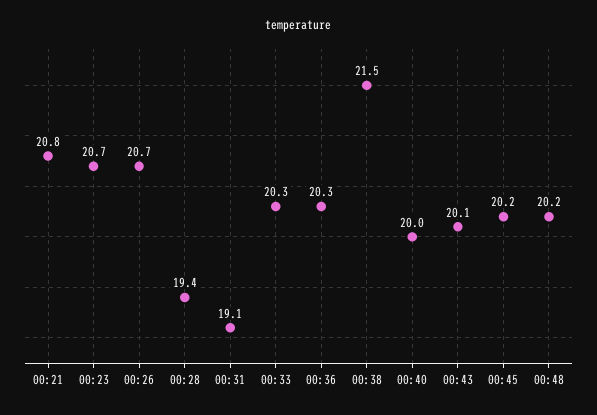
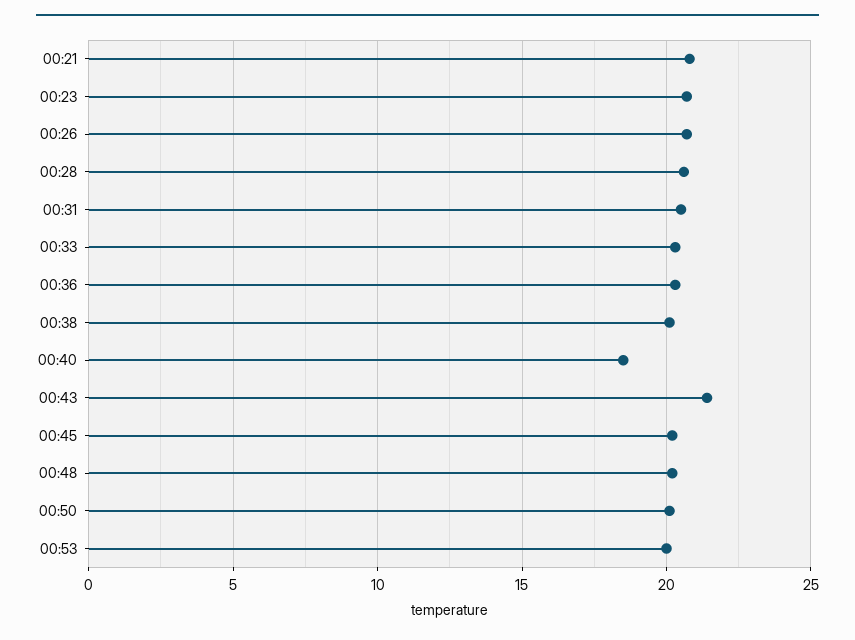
00:28: 19.4 -> 20.5
00:31: 19.1 -> 20.5
00:38: 21.5 -> 20
00:40: 20 -> 18.5
00:43: 20.1 -> 21.5
00:50: none -> 20
00:53: none -> 20

